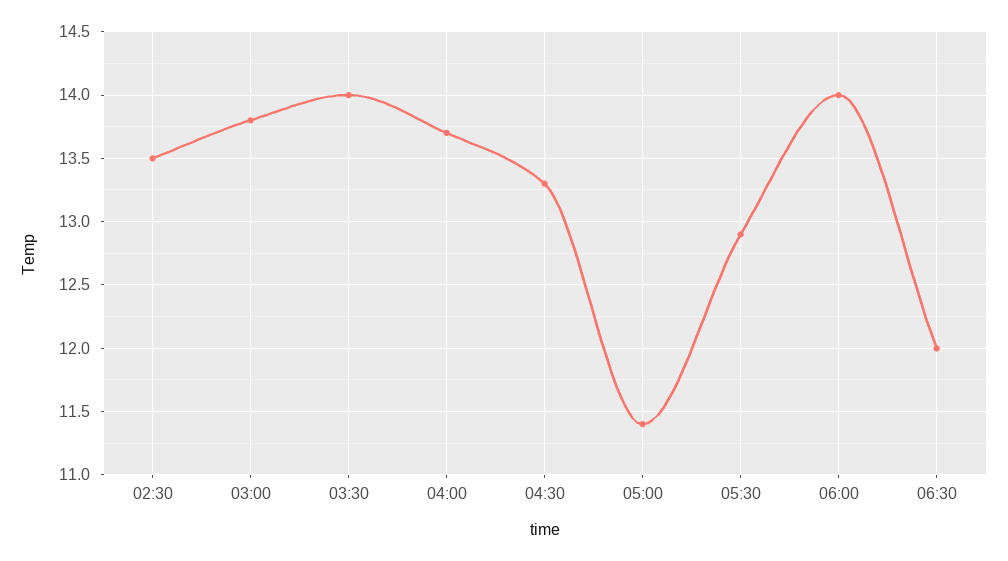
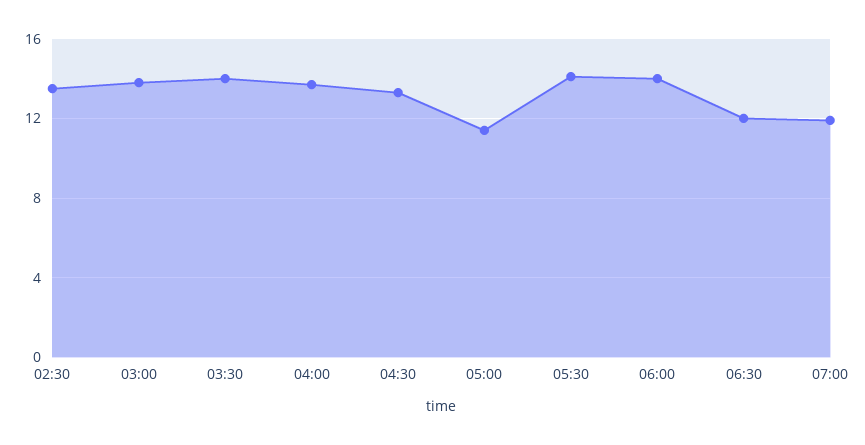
05:30: 12.9 -> 14
07:00: none -> 12

